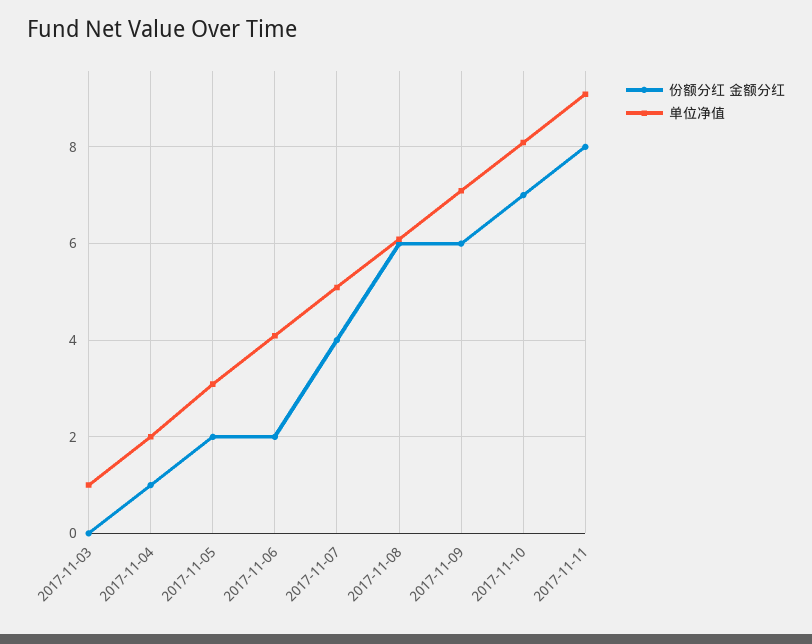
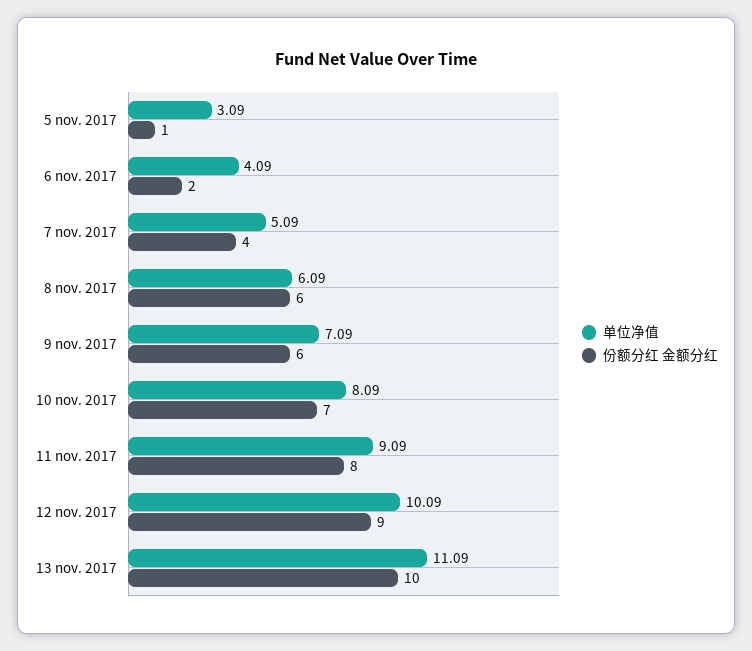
份额分红 金额分红, 2017-11-03: 0 -> none
单位净值, 2017-11-03: 1 -> none
份额分红 金额分红, 2017-11-04: 1 -> none
单位净值, 2017-11-04: 2 -> none
份额分红 金额分红, 2017-11-05: 2 -> 1
单位净值, 12 nov. 2017: none -> 10.09
份额分红 金额分红, 12 nov. 2017: none -> 9
单位净值, 13 nov. 2017: none -> 11.09
份额分红 金额分红, 13 nov. 2017: none -> 10

